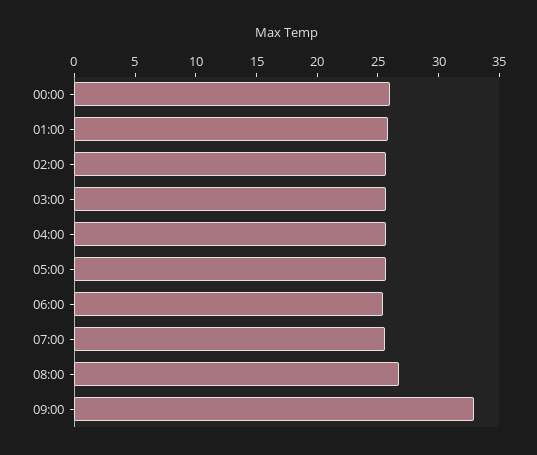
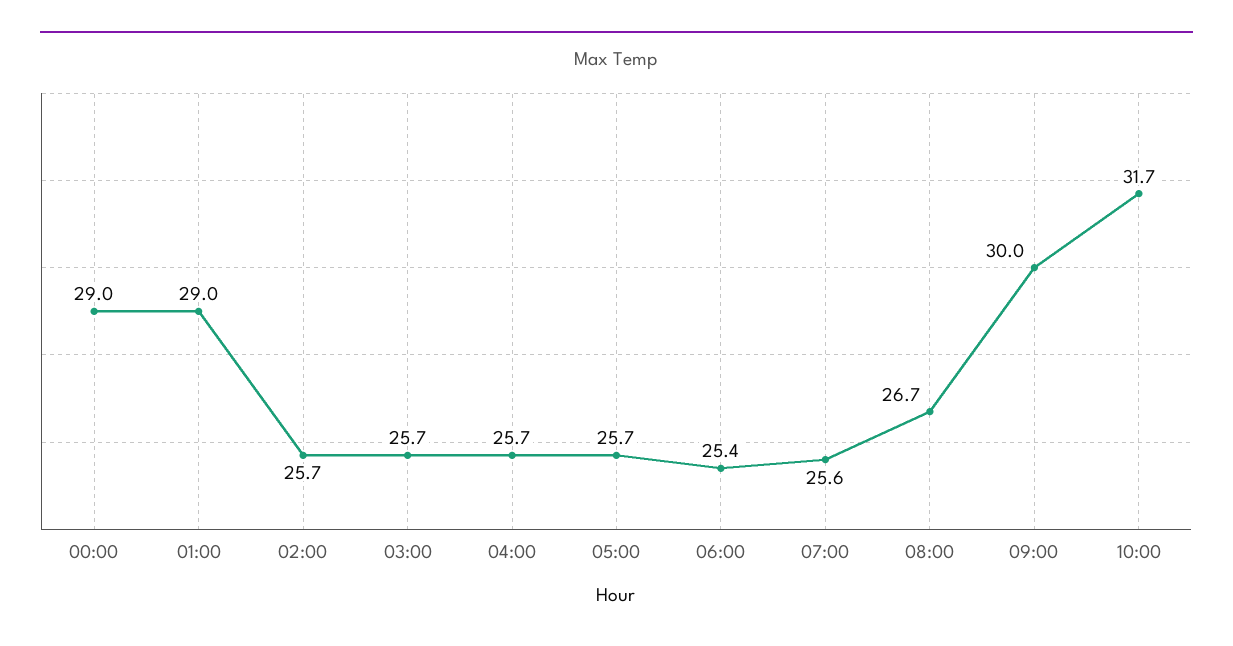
00:00: 26 -> 29
01:00: 26 -> 29
09:00: 33 -> 30
10:00: none -> 31.7

